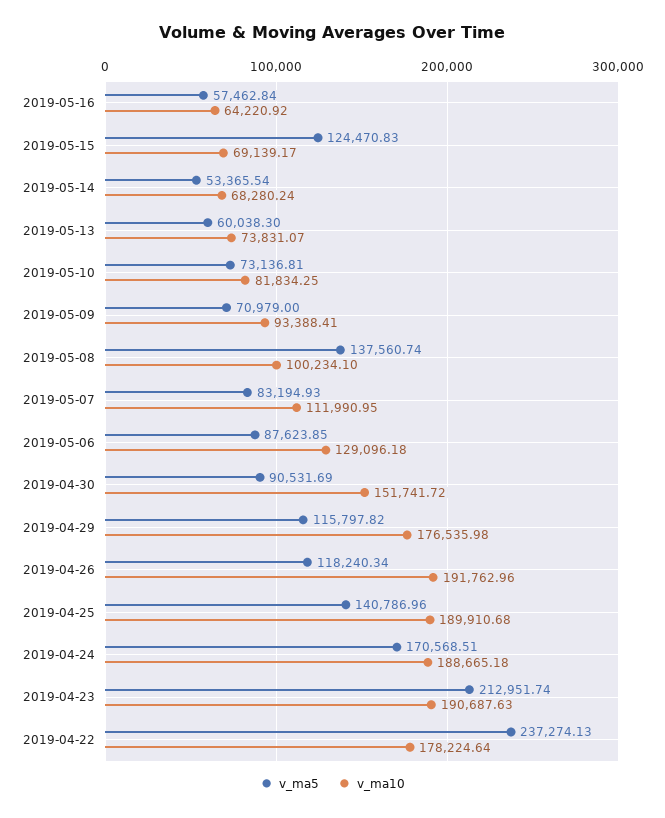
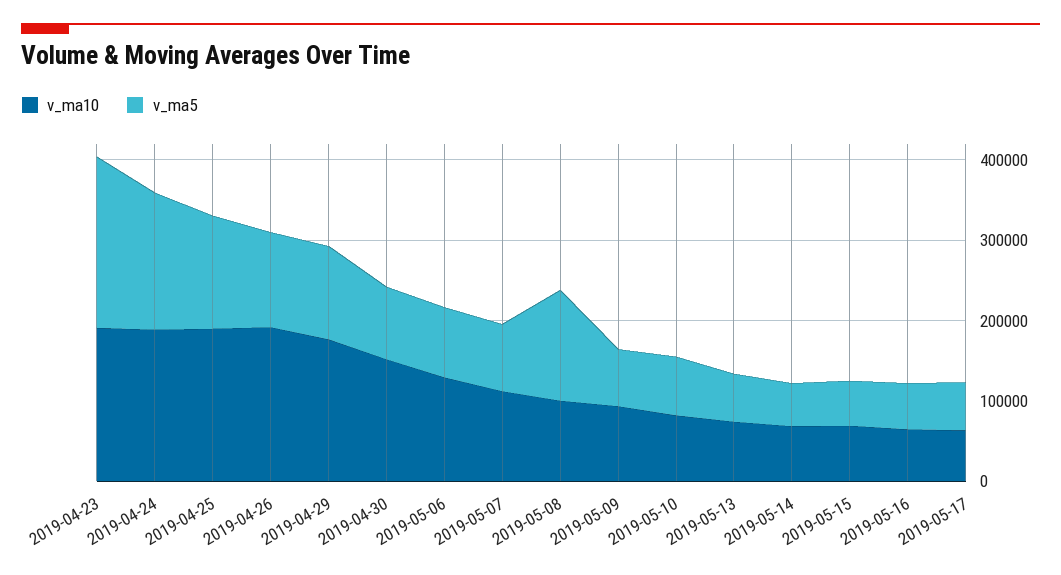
v_ma5, 2019-05-15: 124470.83 -> 60000
v_ma5, 2019-04-22: 237274.13 -> none
v_ma10, 2019-04-22: 178224.64 -> none
v_ma10, 2019-05-17: none -> 60000
v_ma5, 2019-05-17: none -> 60000

